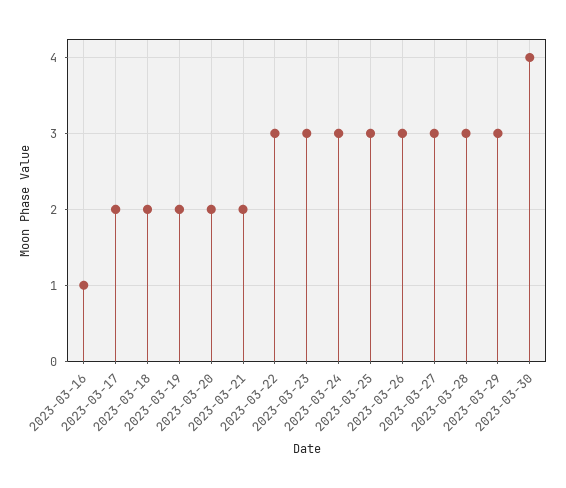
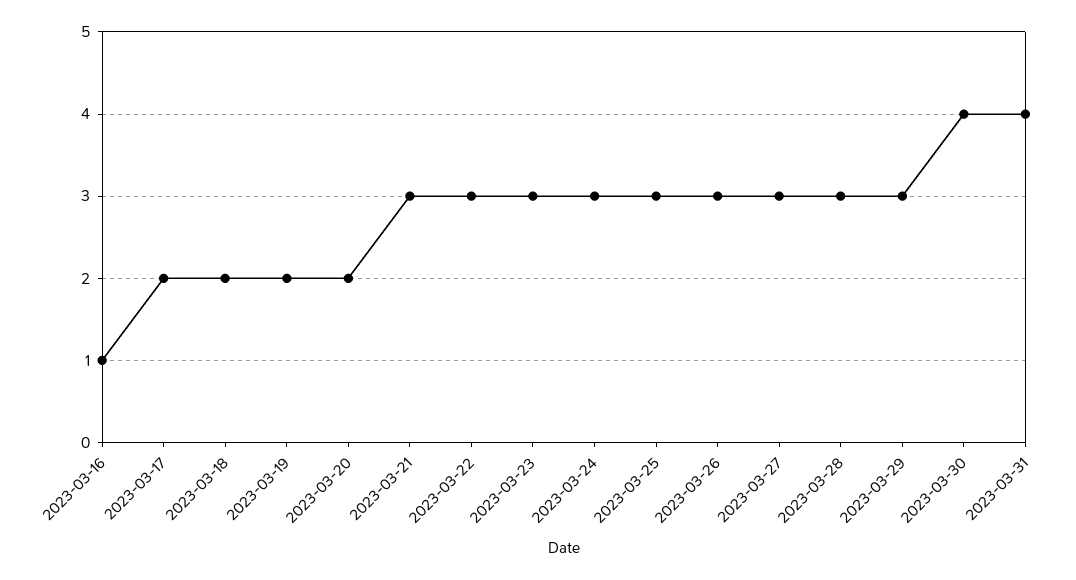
2023-03-21: 2 -> 3
2023-03-31: none -> 4

